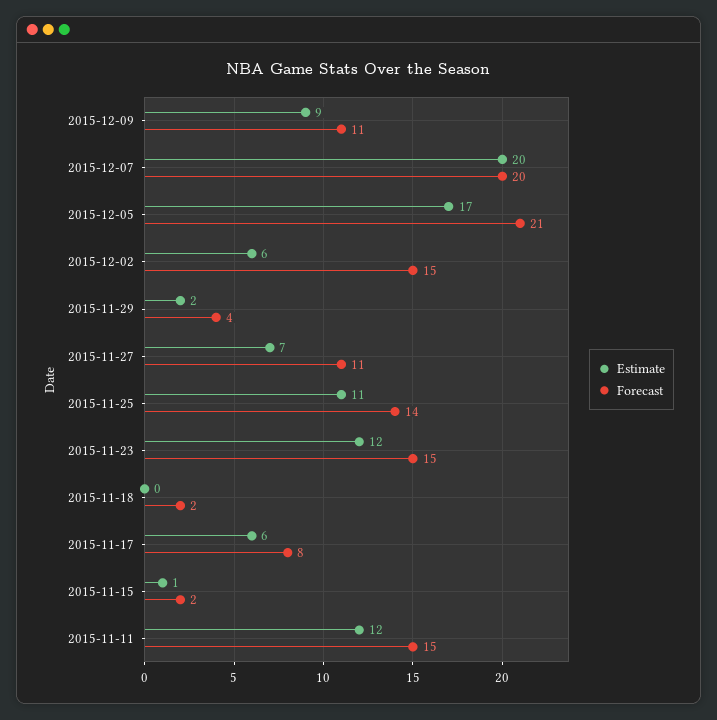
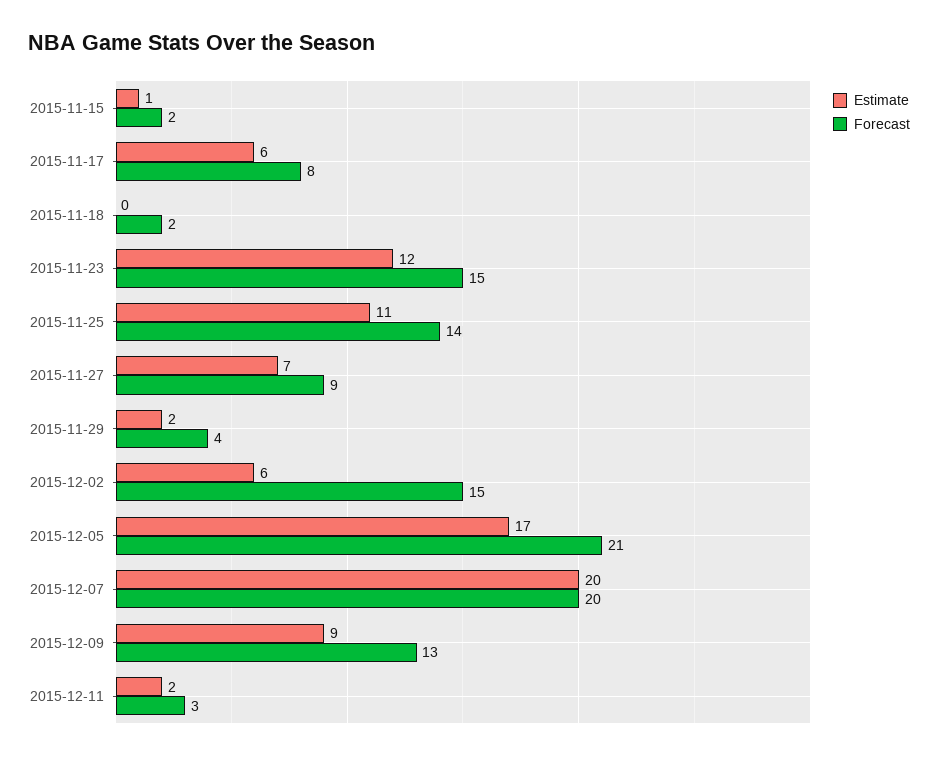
Forecast, 2015-12-09: 11 -> 13
Forecast, 2015-11-27: 11 -> 9
Estimate, 2015-11-11: 12 -> none
Forecast, 2015-11-11: 15 -> none
Estimate, 2015-12-11: none -> 2
Forecast, 2015-12-11: none -> 3

